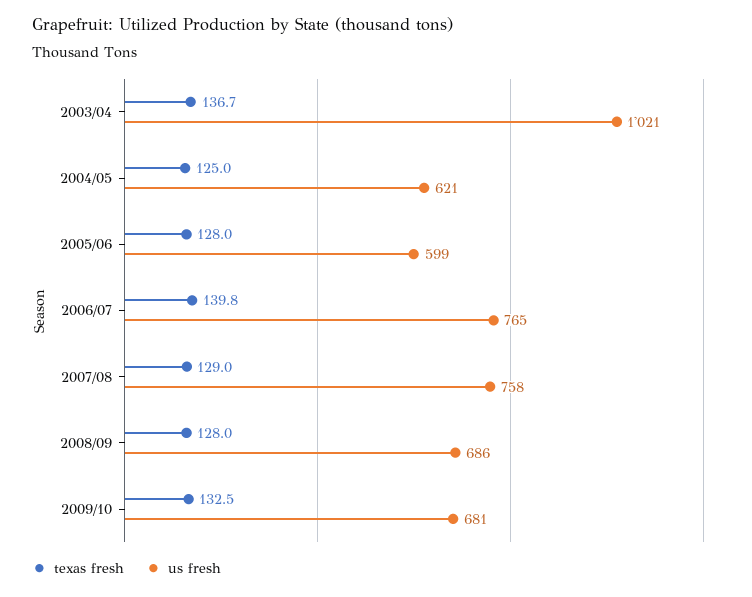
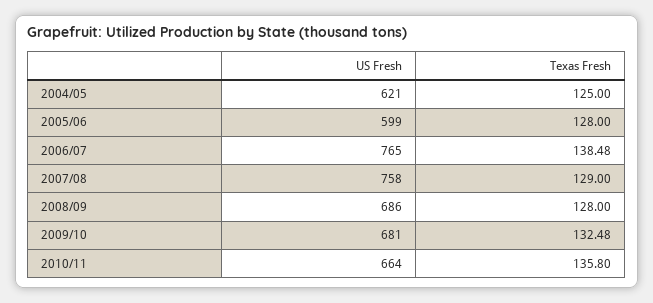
texas fresh, 2003/04: 136.7 -> none
us fresh, 2003/04: 1021 -> none
texas fresh, 2006/07: 139.8 -> 138.48
us fresh, 2010/11: none -> 664
texas fresh, 2010/11: none -> 135.8

